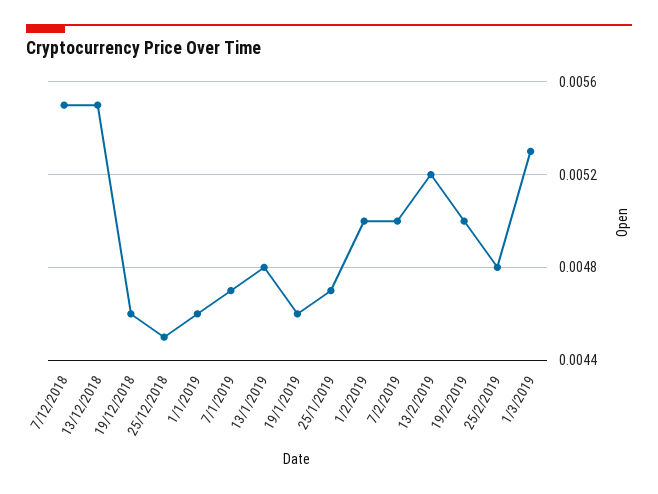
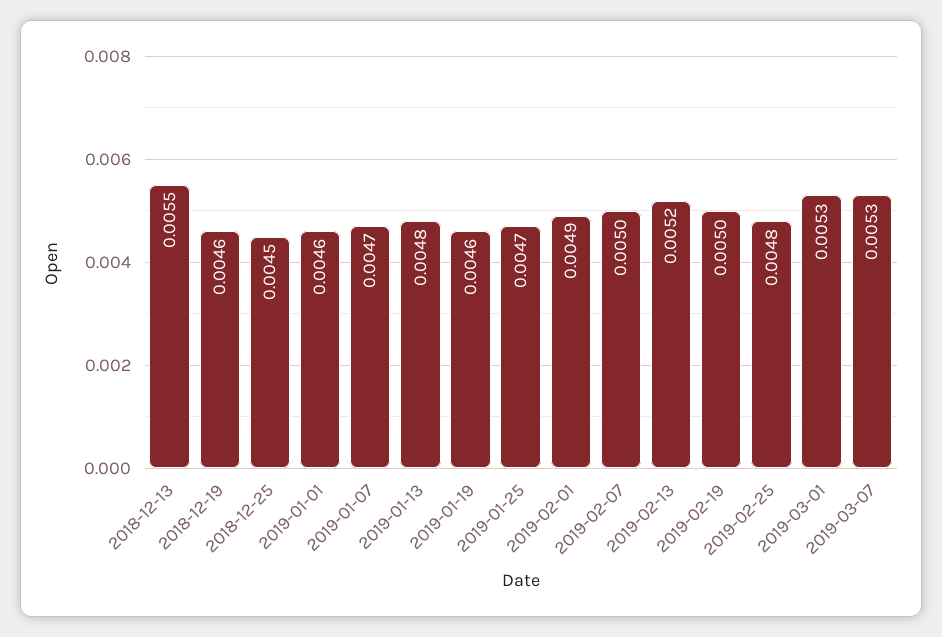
7/12/2018: 0.0055 -> none
1/2/2019: 0.005 -> 0.0049
2019-03-07: none -> 0.0053

